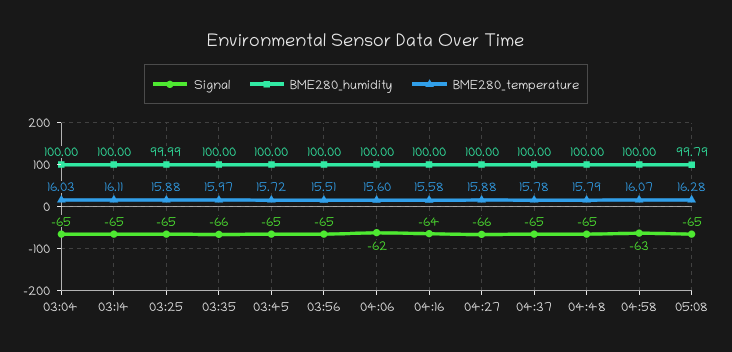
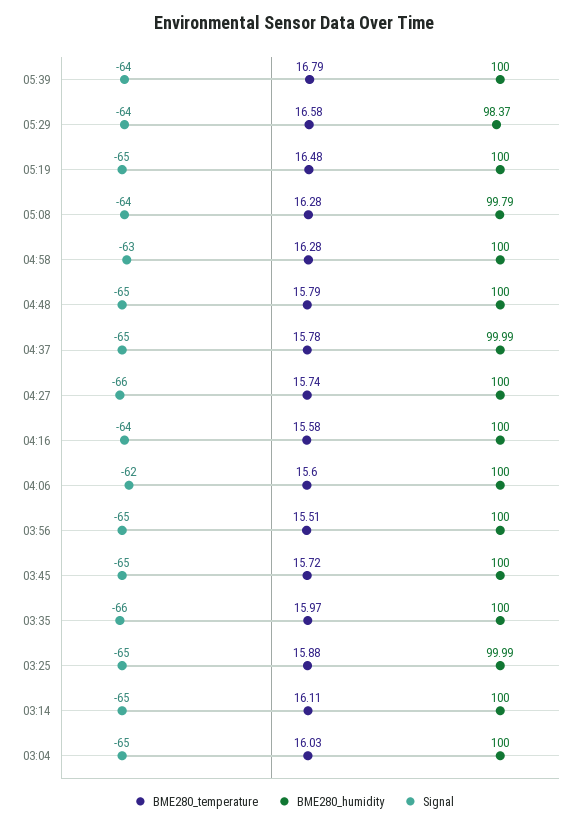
BME280_temperature, 04:27: 15.88 -> 15.74
BME280_humidity, 04:37: 100 -> 99.99
BME280_temperature, 04:58: 16.07 -> 16.28
Signal, 05:08: -65 -> -64
BME280_temperature, 05:39: none -> 16.79
BME280_humidity, 05:39: none -> 100
Signal, 05:39: none -> -64
BME280_temperature, 05:29: none -> 16.58
BME280_humidity, 05:29: none -> 98.37
Signal, 05:29: none -> -64
BME280_temperature, 05:19: none -> 16.48
BME280_humidity, 05:19: none -> 100
Signal, 05:19: none -> -65

